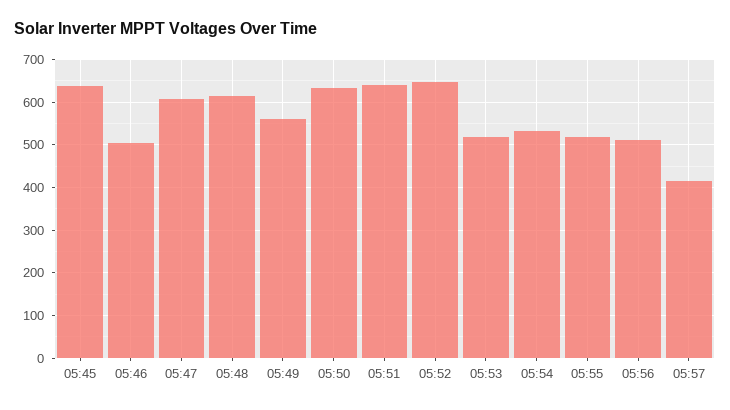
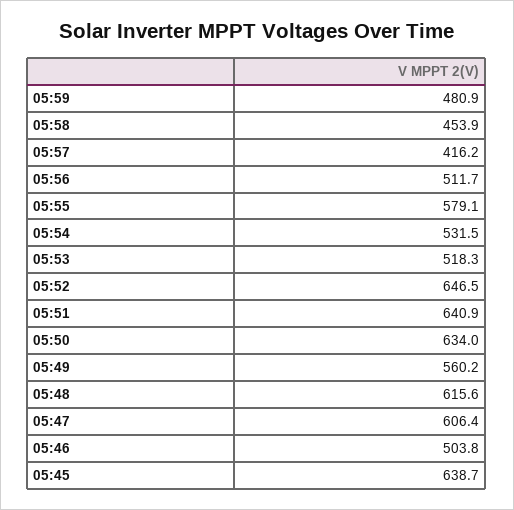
05:55: 520 -> 579.1
05:59: none -> 480.9
05:58: none -> 453.9

